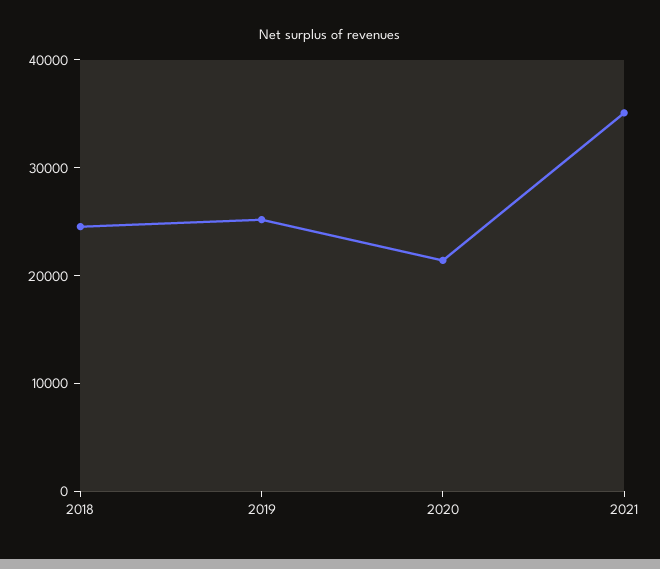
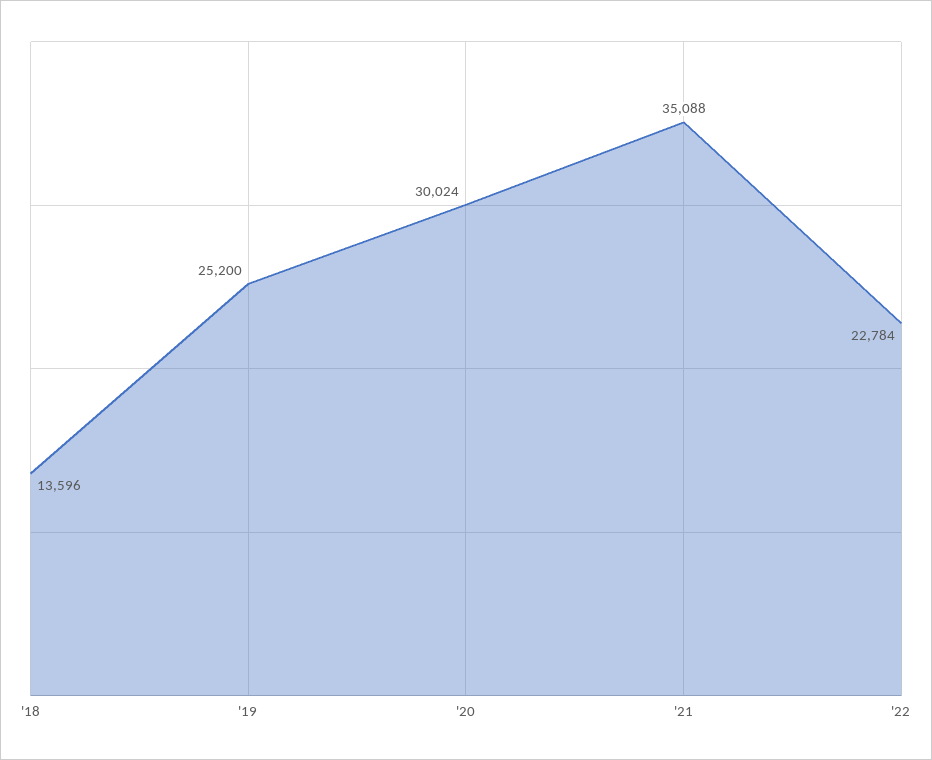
2018: 24000 -> 13596
2020: 22000 -> 30024
'22: none -> 22784

